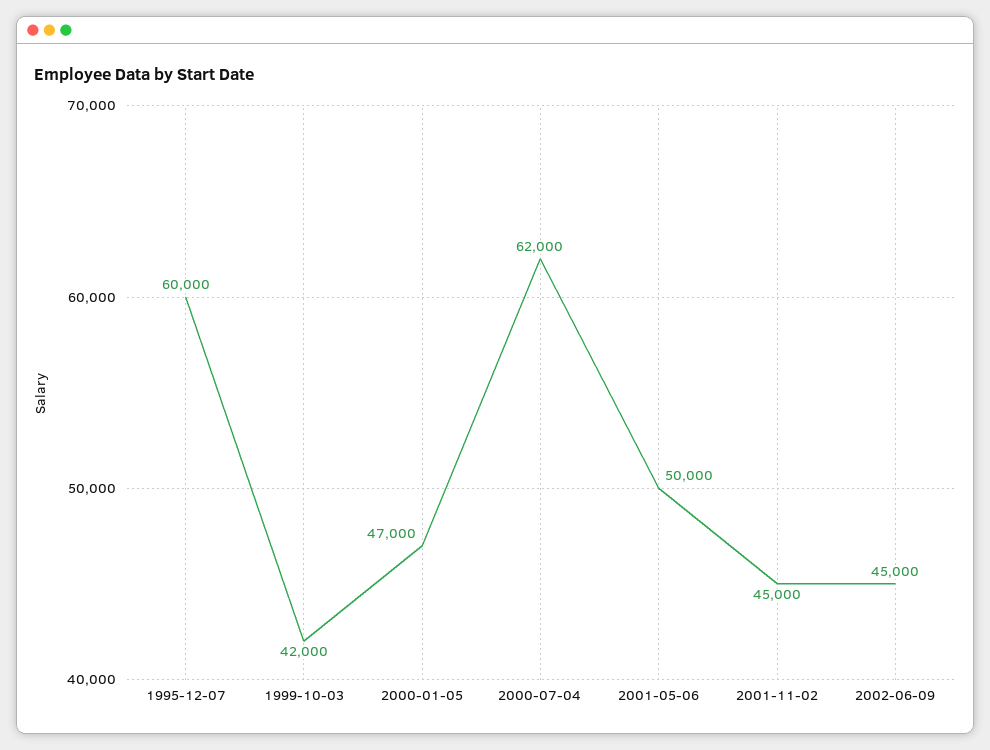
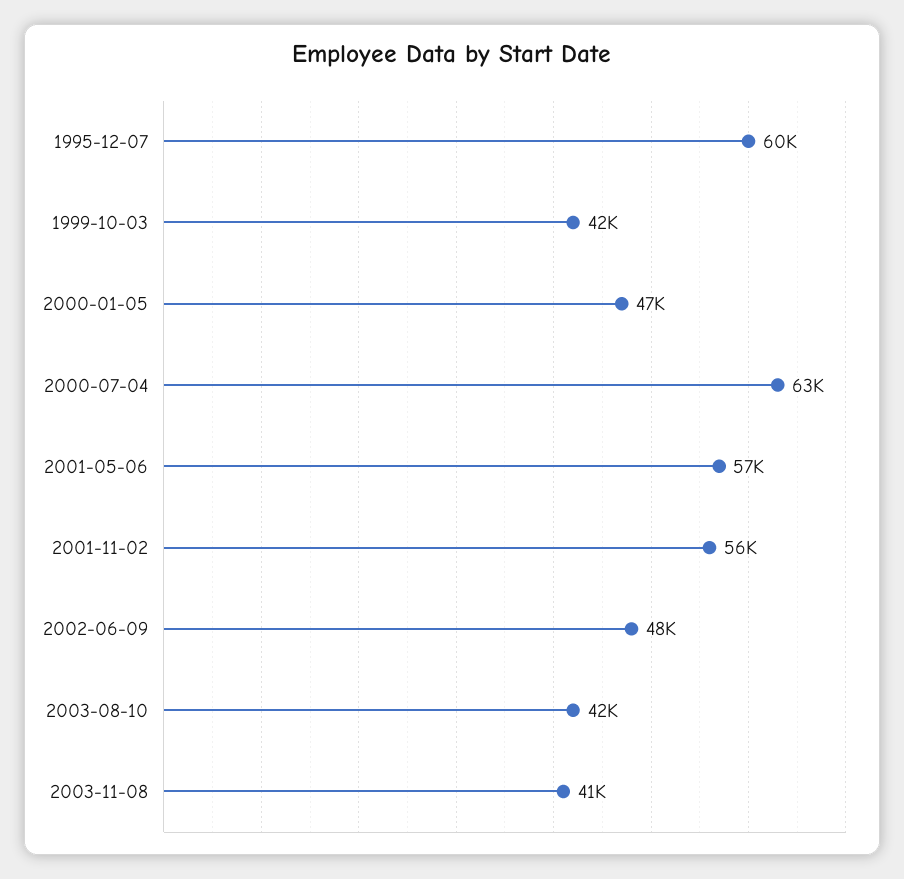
2000-07-04: 62000 -> 63000
2001-05-06: 50000 -> 57000
2001-11-02: 45000 -> 56000
2002-06-09: 45000 -> 48000
2003-08-10: none -> 42000
2003-11-08: none -> 41000

